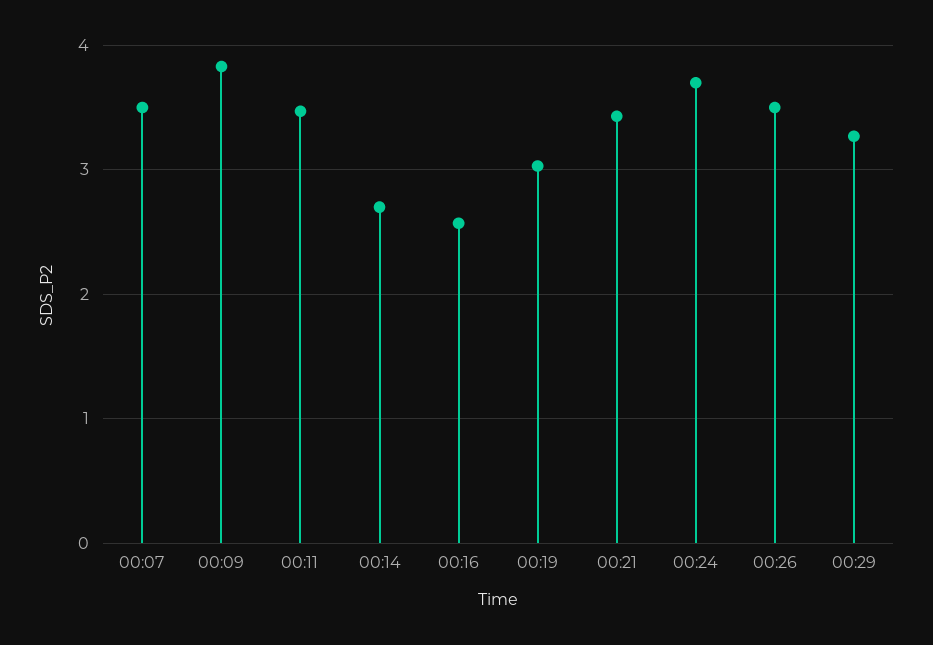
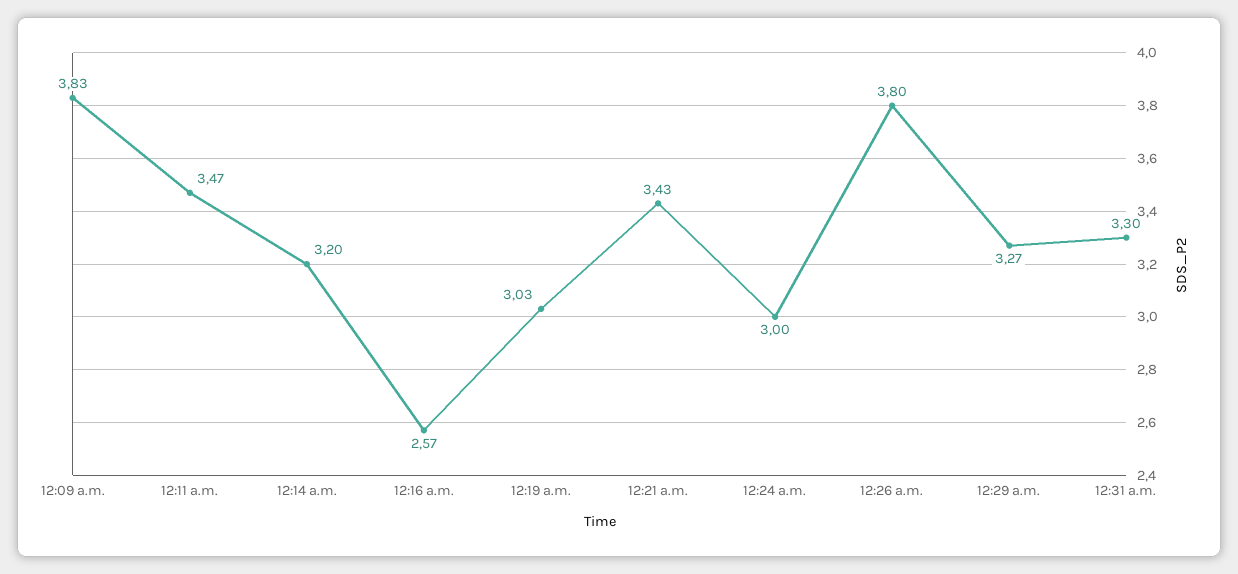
00:07: 3.5 -> none
00:14: 2.7 -> 3.2
00:24: 3.7 -> 3
00:26: 3.5 -> 3.8
12:31 a.m.: none -> 3.3

